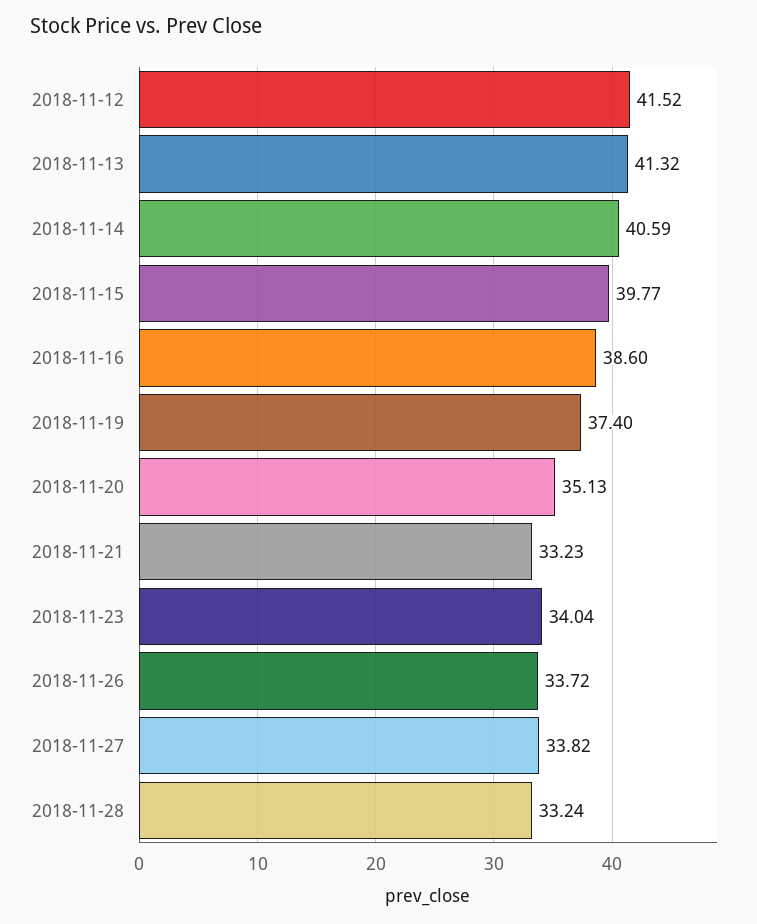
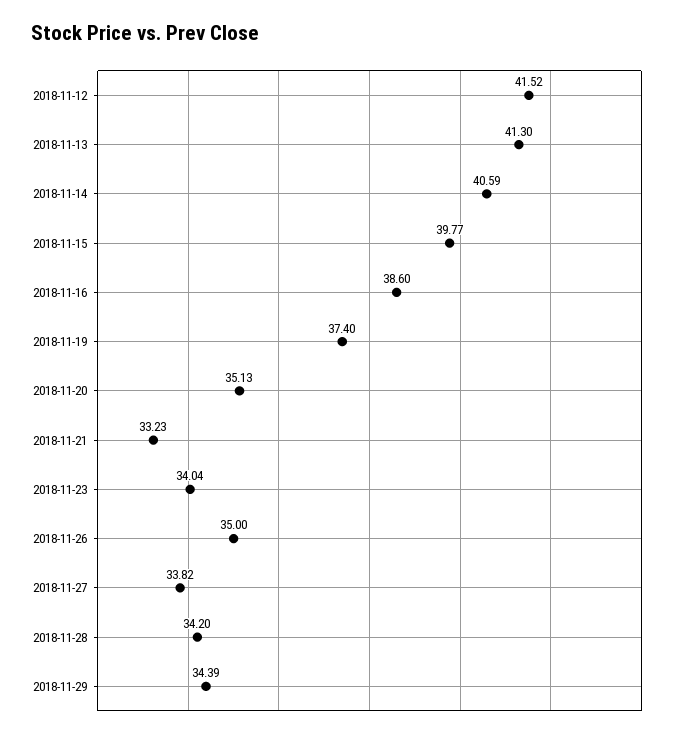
2018-11-13: 41.32 -> 41.3
2018-11-26: 33.72 -> 35
2018-11-28: 33.24 -> 34.2
2018-11-29: none -> 34.39

